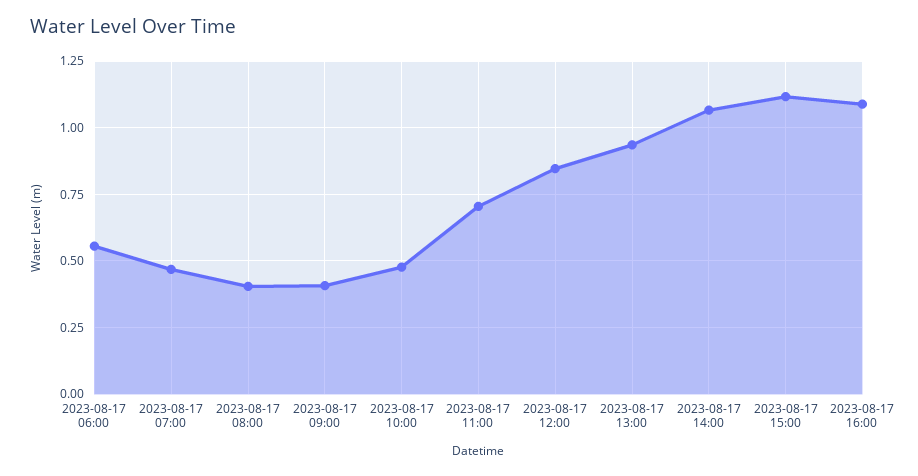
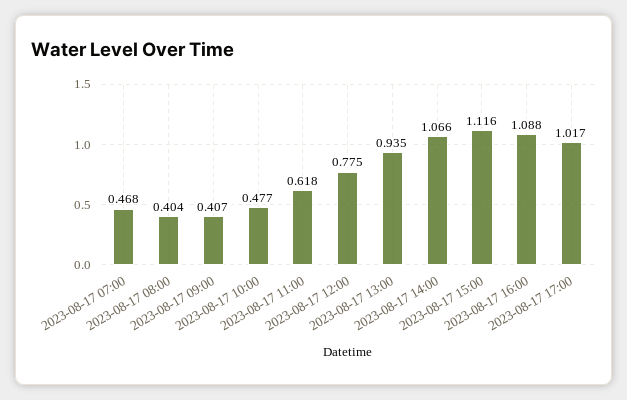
2023-08-17 06:00: 0.55 -> none
2023-08-17 11:00: 0.7 -> 0.618
2023-08-17 12:00: 0.85 -> 0.775
2023-08-17 17:00: none -> 1.017

